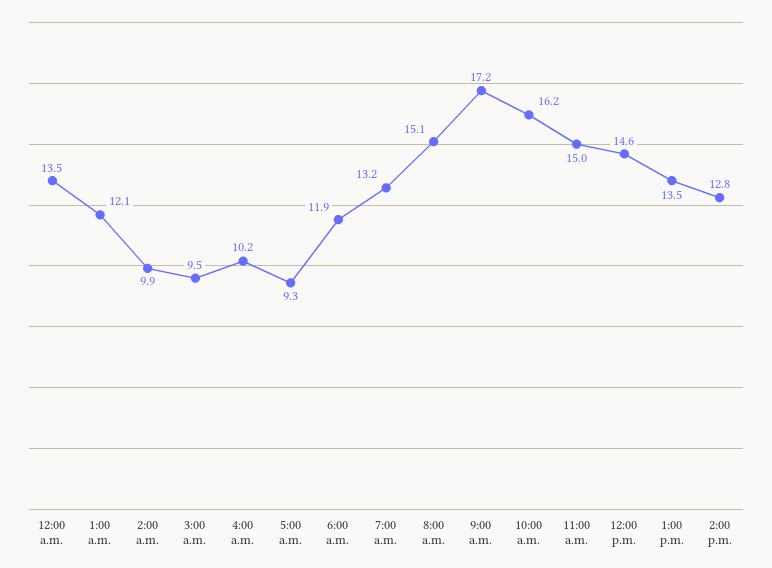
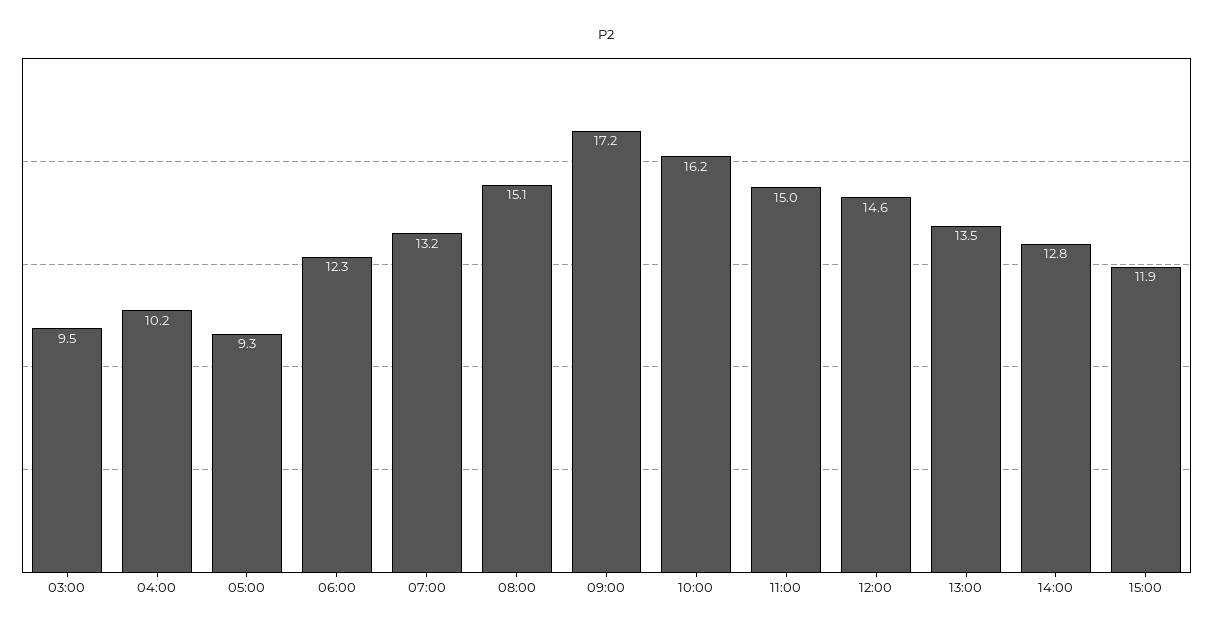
12:00 a.m.: 13.5 -> none
1:00 a.m.: 12.1 -> none
2:00 a.m.: 9.9 -> none
6:00 a.m.: 11.9 -> 12.3
15:00: none -> 11.9

